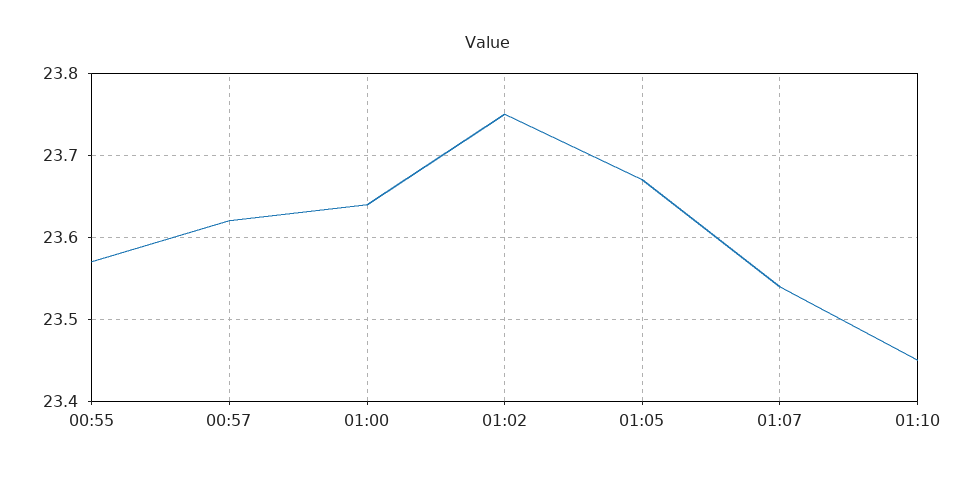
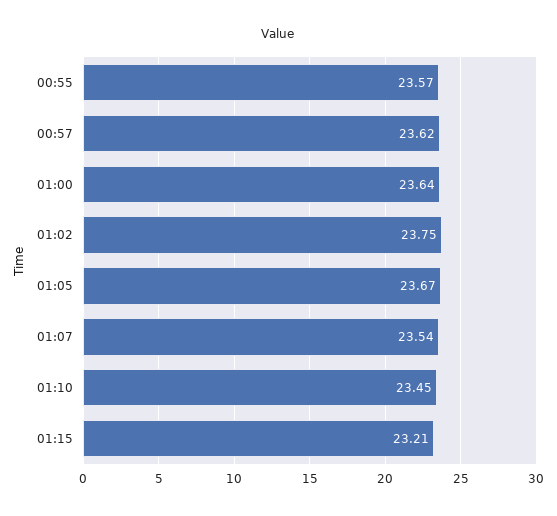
01:15: none -> 23.21

